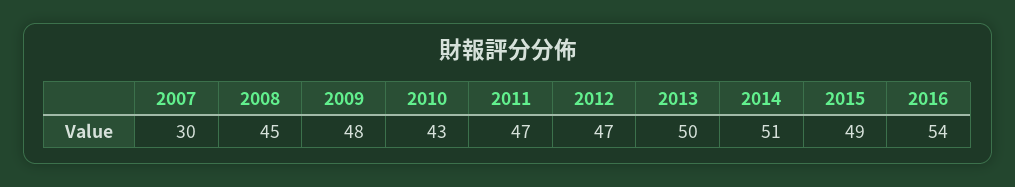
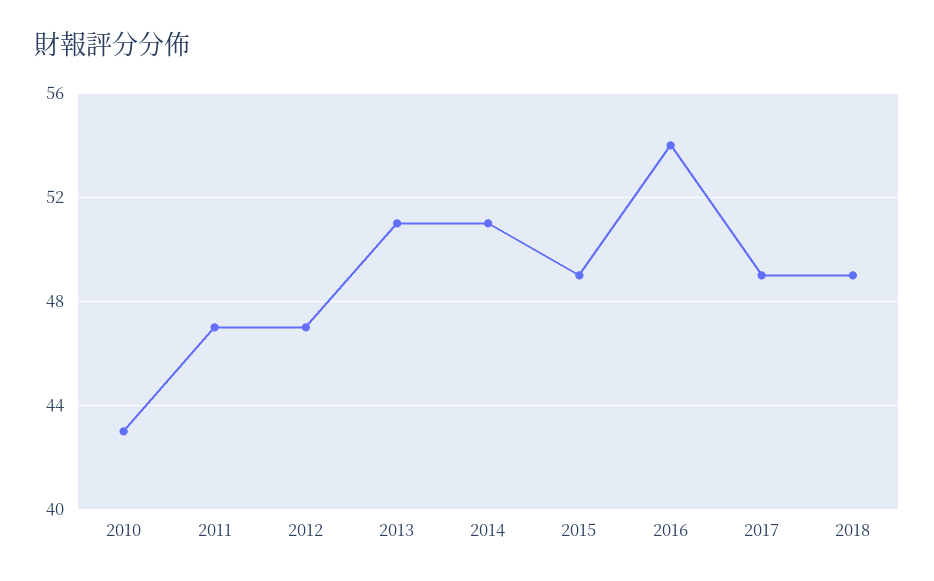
2007: 30 -> none
2008: 45 -> none
2009: 48 -> none
2013: 50 -> 51
2017: none -> 49
2018: none -> 49

